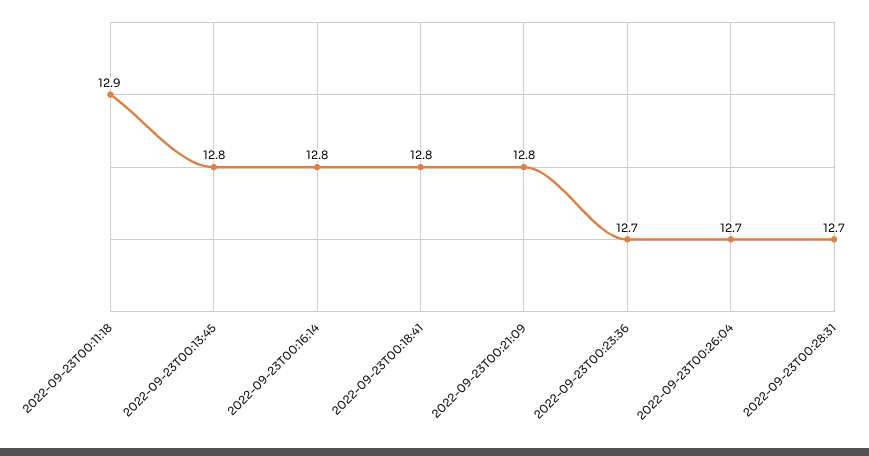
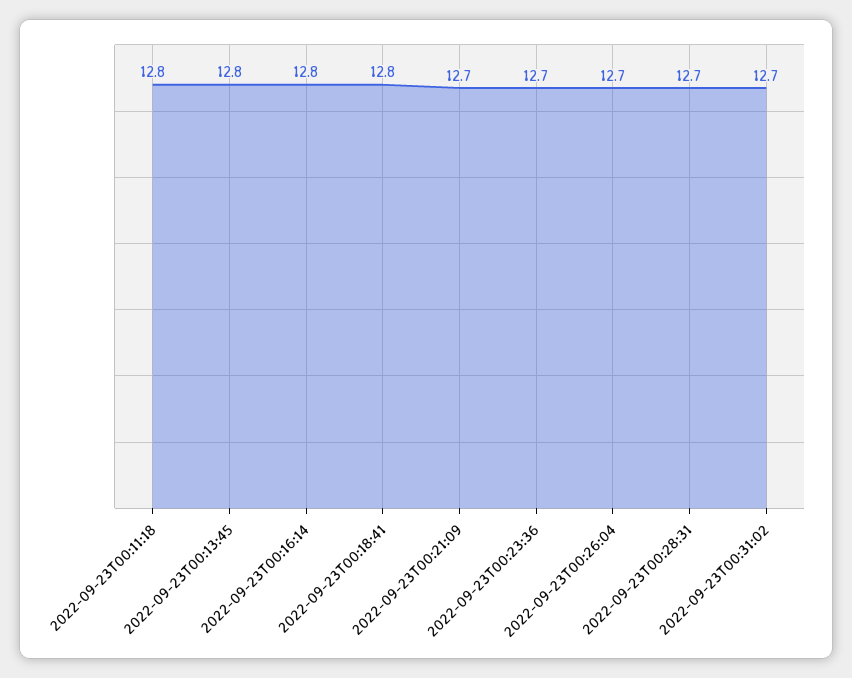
2022-09-23T00:11:18: 12.9 -> 12.8
2022-09-23T00:21:09: 12.8 -> 12.7
2022-09-23T00:31:02: none -> 12.7

